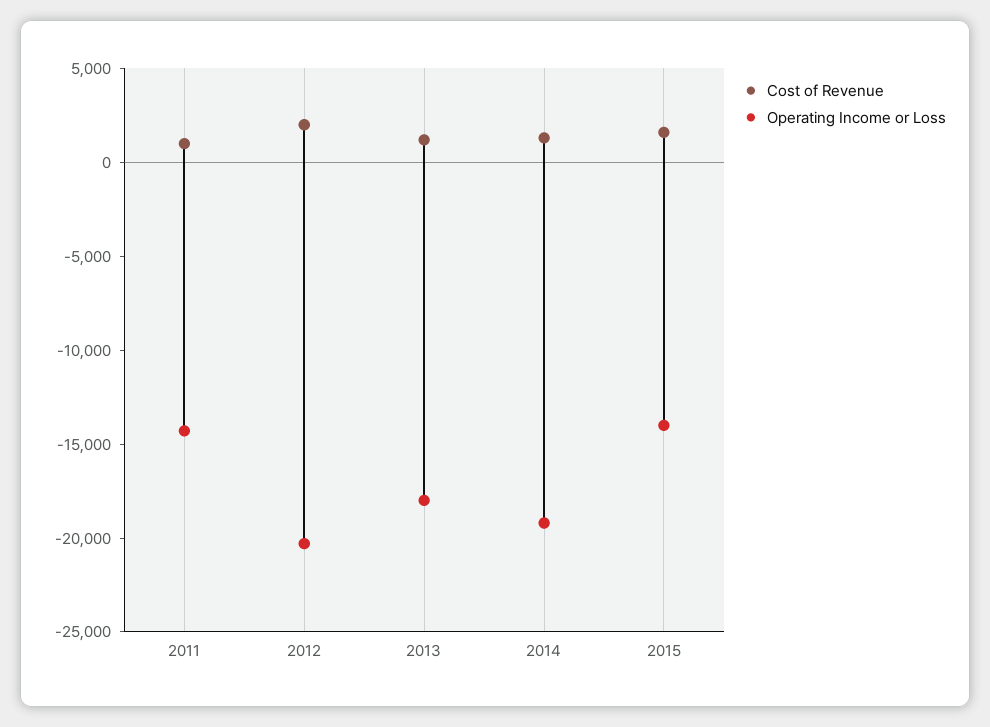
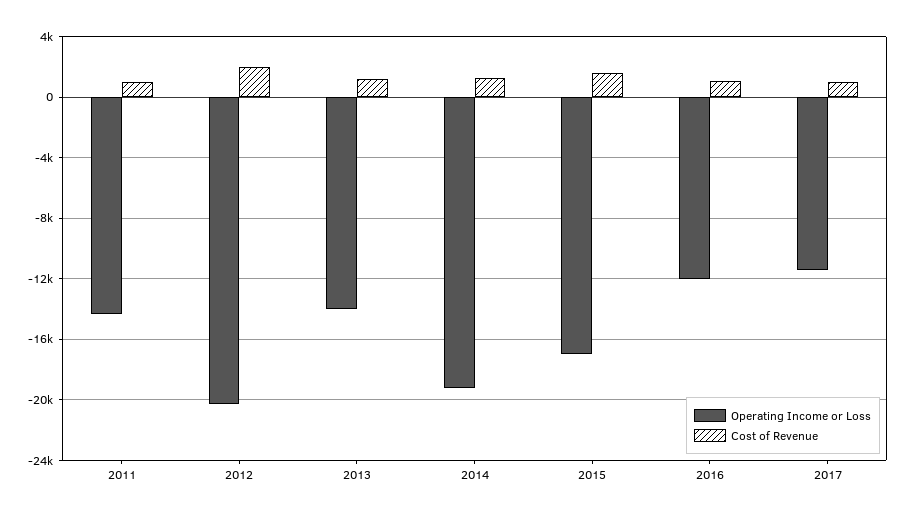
Operating Income or Loss, 2013: -18000 -> -14000
Operating Income or Loss, 2015: -14000 -> -17000
Operating Income or Loss, 2016: none -> -12000
Cost of Revenue, 2016: none -> 1000
Operating Income or Loss, 2017: none -> -11500
Cost of Revenue, 2017: none -> 1000

